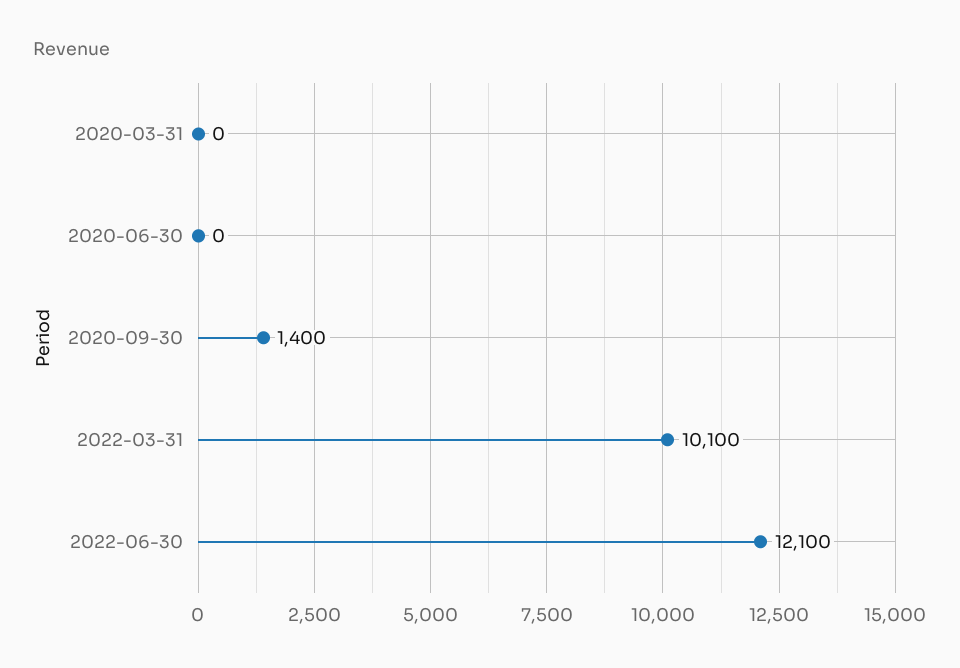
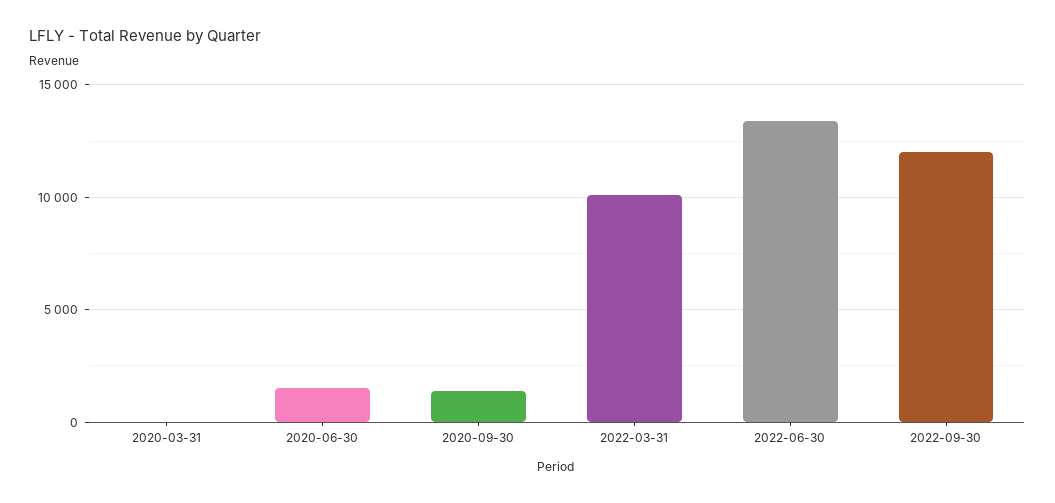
2020-06-30: 0 -> 1500
2022-06-30: 12100 -> 13500
2022-09-30: none -> 12000

